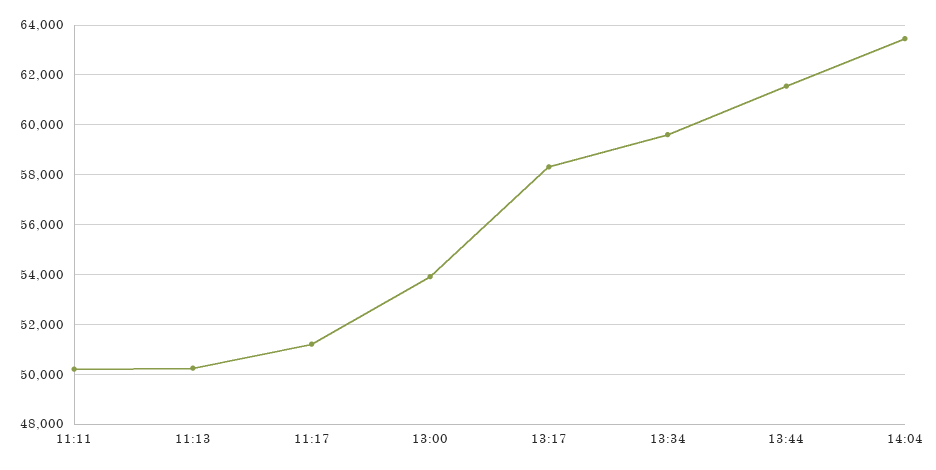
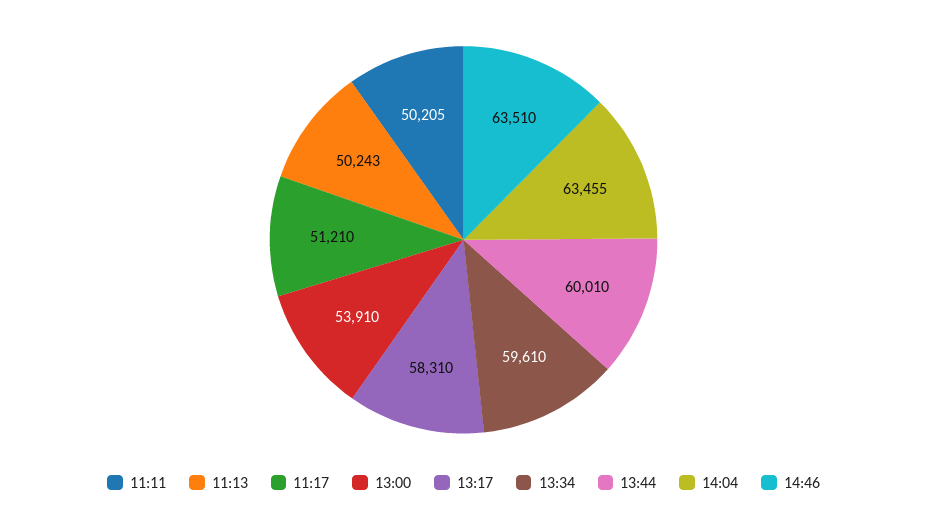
13:44: 61500 -> 60010
14:46: none -> 63510

